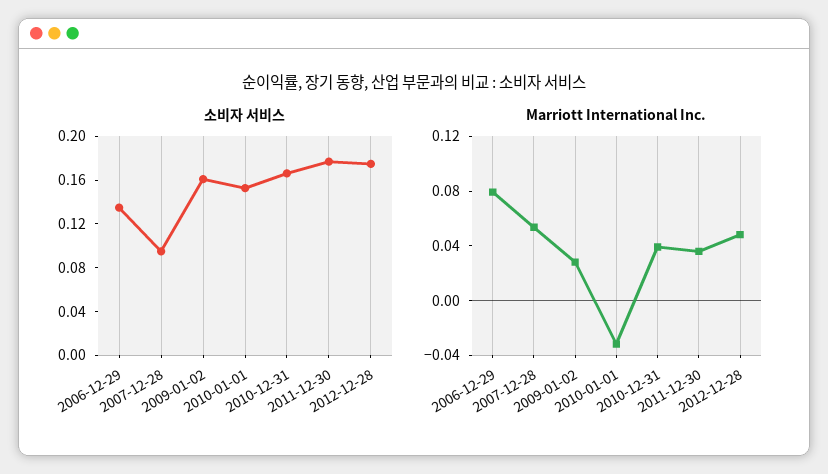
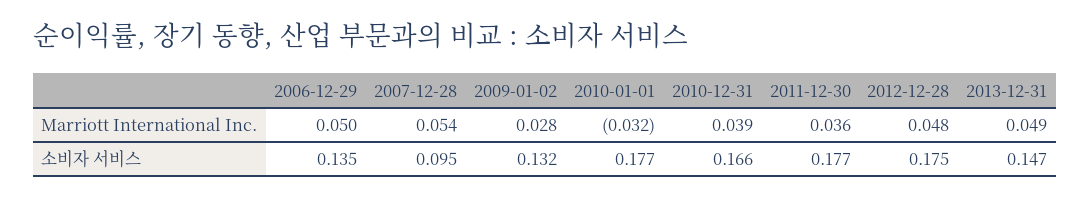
소비자 서비스, 2009-01-02: 0.16 -> 0.132
소비자 서비스, 2010-01-01: 0.15 -> 0.177
Marriott International Inc., 2006-12-29: 0.08 -> 0.05
Marriott International Inc., 2013-12-31: none -> 0.049
소비자 서비스, 2013-12-31: none -> 0.147

